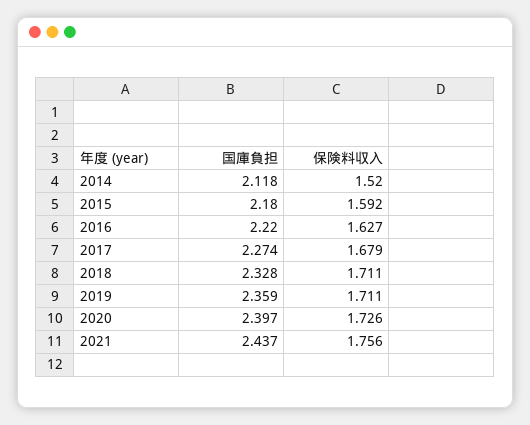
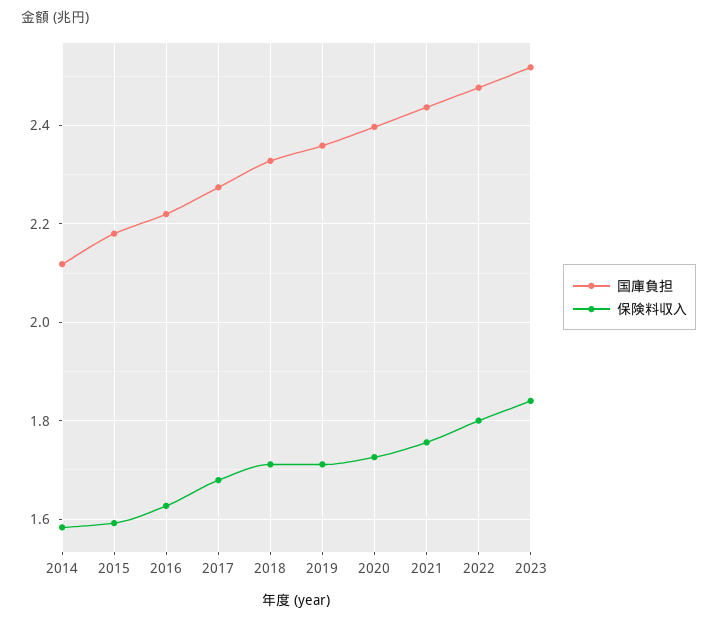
保険料収入, 2014: 1.52 -> 1.58
国庫負担, 2022: none -> 2.48
保険料収入, 2022: none -> 1.8
国庫負担, 2023: none -> 2.52
保険料収入, 2023: none -> 1.84

